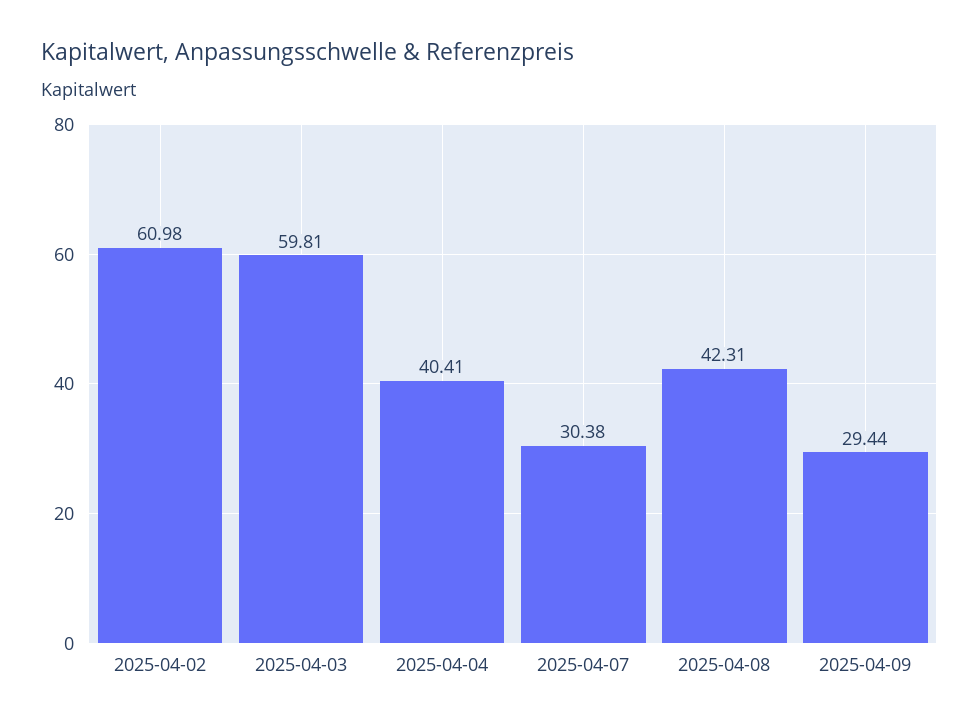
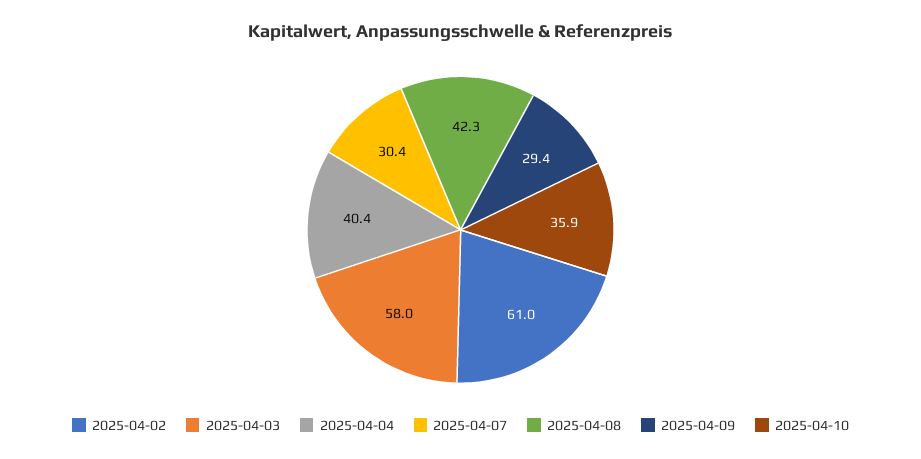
2025-04-03: 59.81 -> 58
2025-04-10: none -> 35.9

